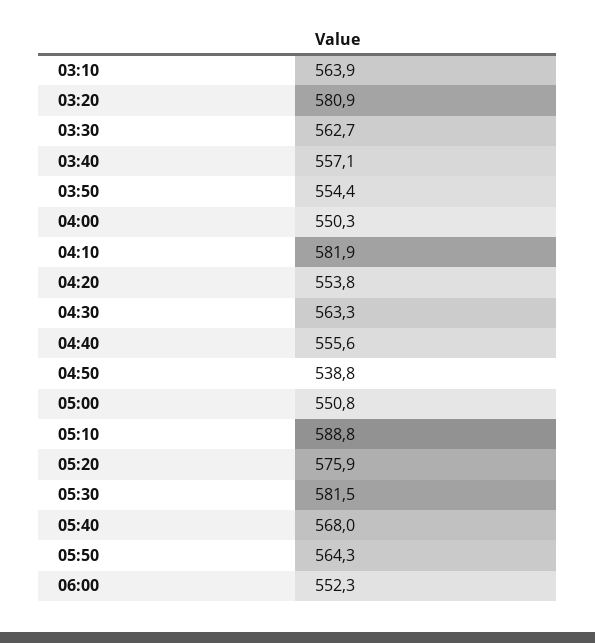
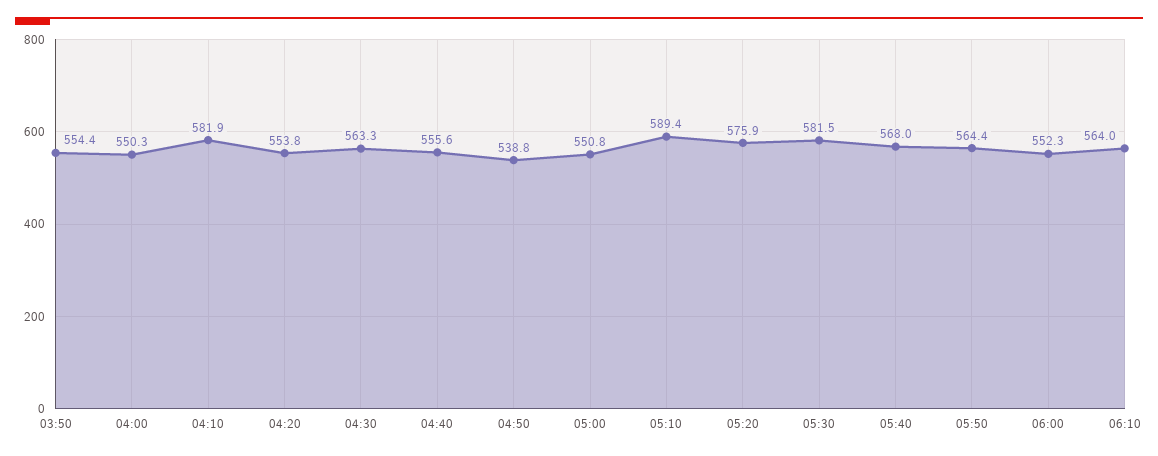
03:10: 563.9 -> none
03:20: 580.9 -> none
03:30: 562.7 -> none
03:40: 557.1 -> none
05:10: 588.8 -> 589.4
05:50: 564.3 -> 564.4
06:10: none -> 564

